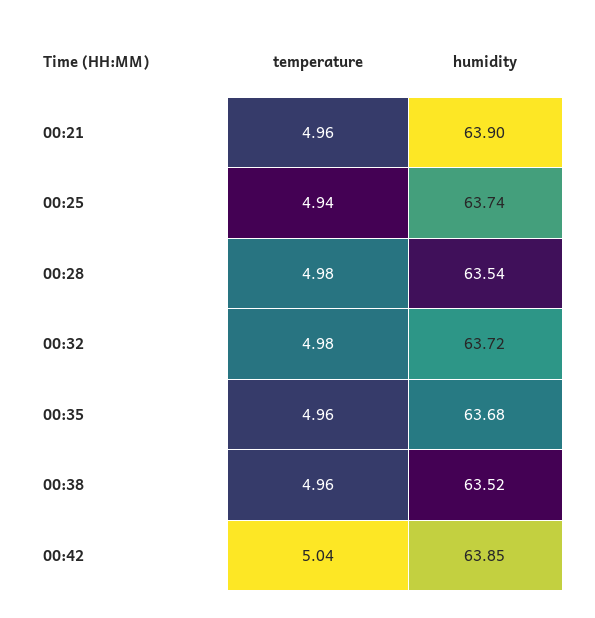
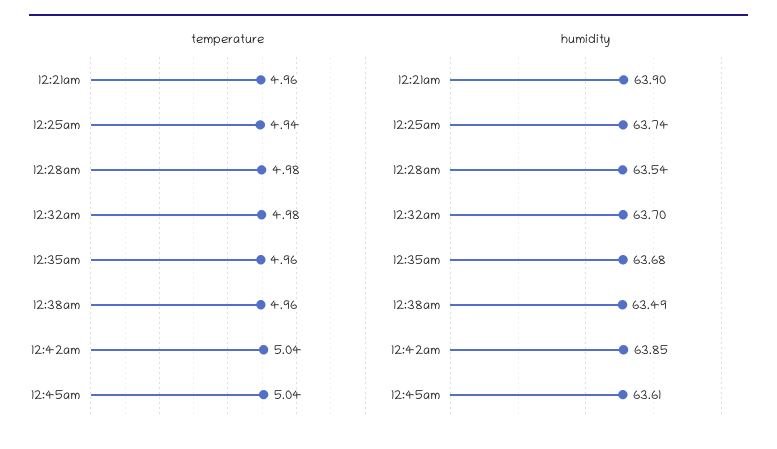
humidity, 00:32: 63.72 -> 63.7
humidity, 00:38: 63.52 -> 63.49
temperature, 12:45am: none -> 5.04
humidity, 12:45am: none -> 63.61

